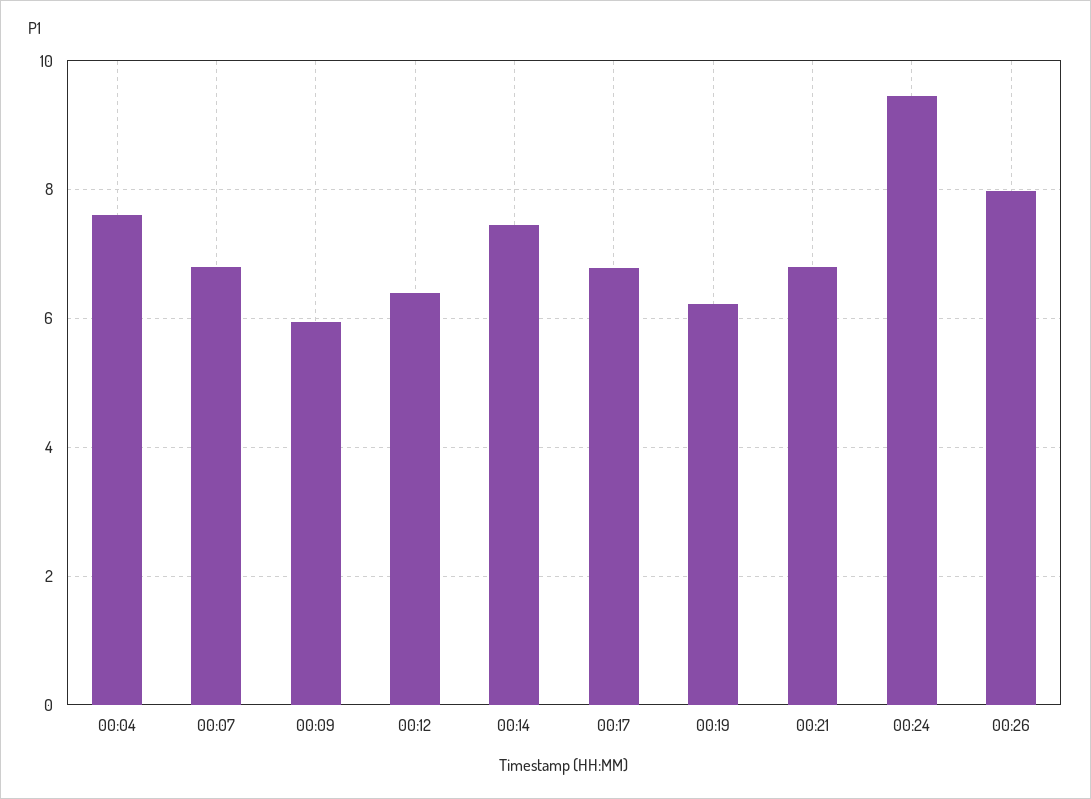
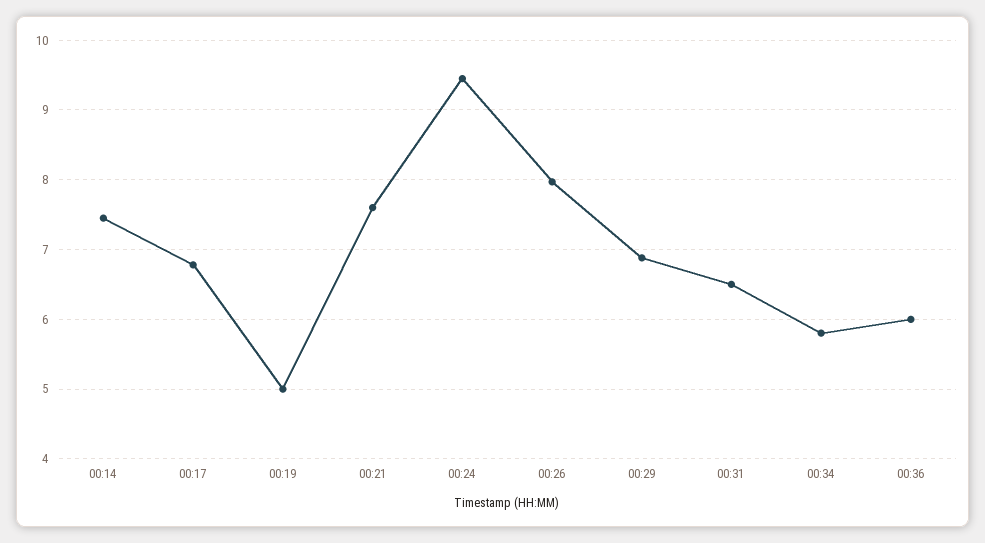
00:04: 7.6 -> none
00:07: 6.8 -> none
00:09: 6 -> none
00:12: 6.4 -> none
00:19: 6.2 -> 5
00:21: 6.8 -> 7.6
00:29: none -> 6.9
00:31: none -> 6.5
00:34: none -> 5.8
00:36: none -> 6

